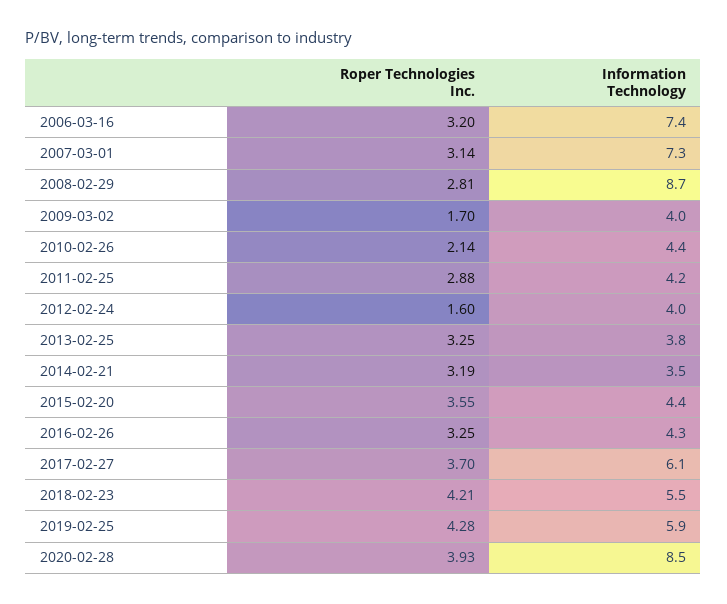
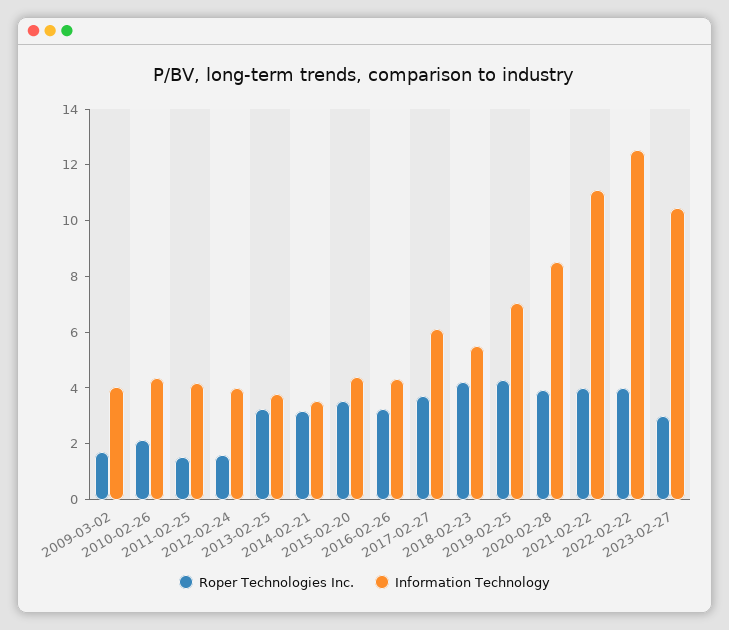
Roper Technologies Inc., 2006-03-16: 3.2 -> none
Information Technology, 2006-03-16: 7.4 -> none
Roper Technologies Inc., 2007-03-01: 3.14 -> none
Information Technology, 2007-03-01: 7.3 -> none
Roper Technologies Inc., 2008-02-29: 2.81 -> none
Information Technology, 2008-02-29: 8.7 -> none
Roper Technologies Inc., 2011-02-25: 2.88 -> 1.5
Information Technology, 2019-02-25: 5.9 -> 7
Roper Technologies Inc., 2021-02-22: none -> 4
Information Technology, 2021-02-22: none -> 11
Roper Technologies Inc., 2022-02-22: none -> 4
Information Technology, 2022-02-22: none -> 12.5
Roper Technologies Inc., 2023-02-27: none -> 3
Information Technology, 2023-02-27: none -> 10.5

